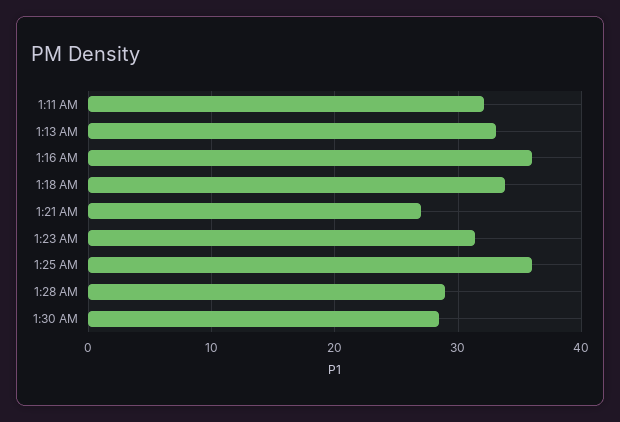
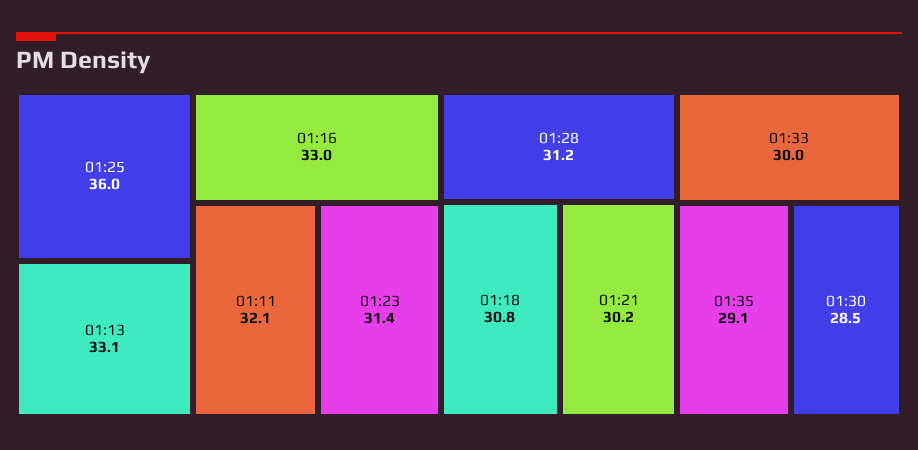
1:16 AM: 36 -> 33
1:18 AM: 34 -> 30.8
1:21 AM: 27 -> 30.2
1:28 AM: 29 -> 31.2
01:33: none -> 30
01:35: none -> 29.1

